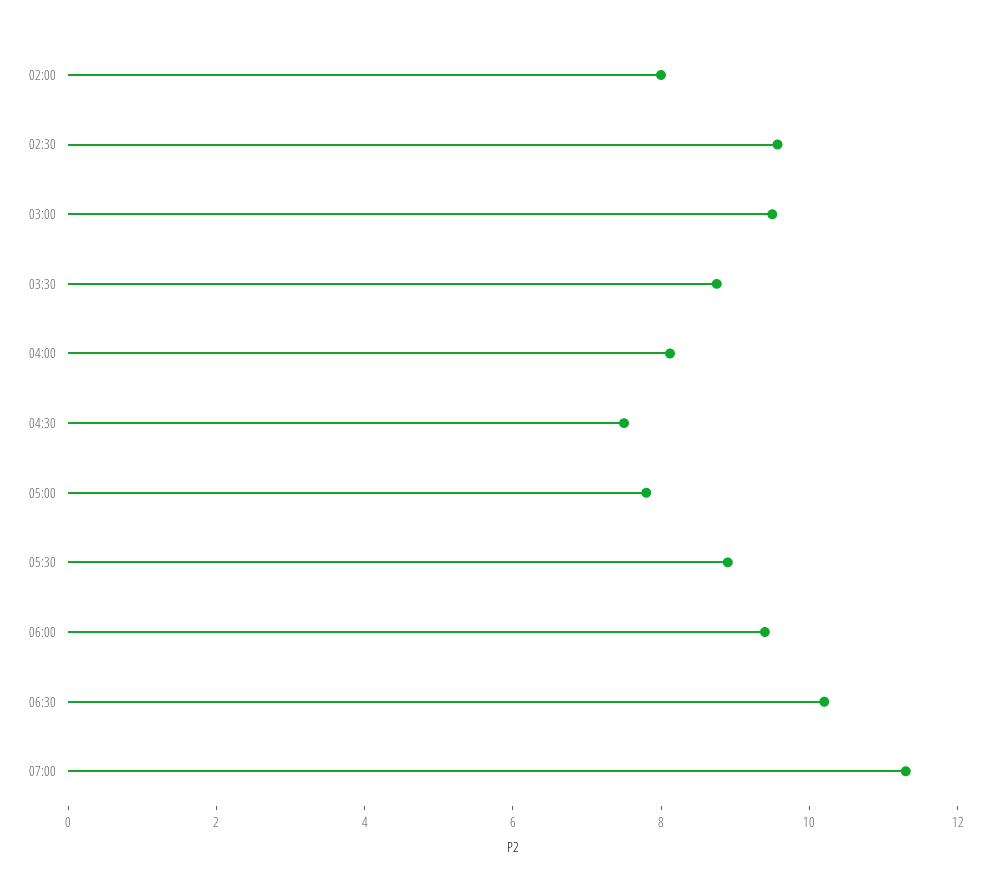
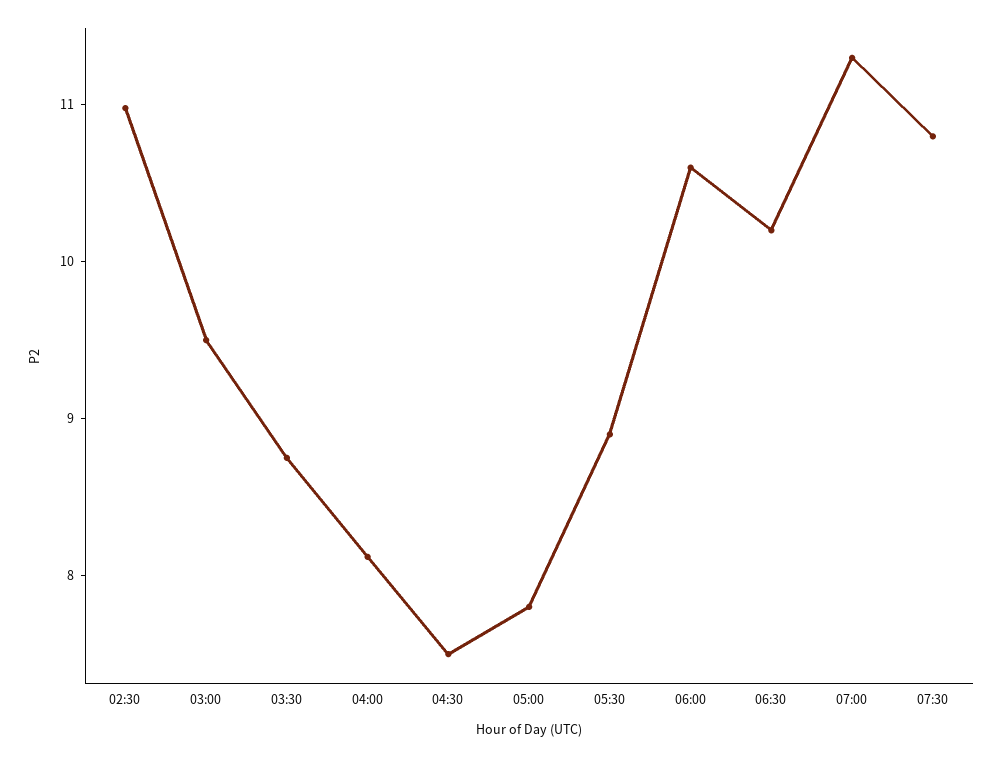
02:00: 8 -> none
02:30: 9.5 -> 11
06:00: 9.5 -> 10.6
07:30: none -> 10.8

